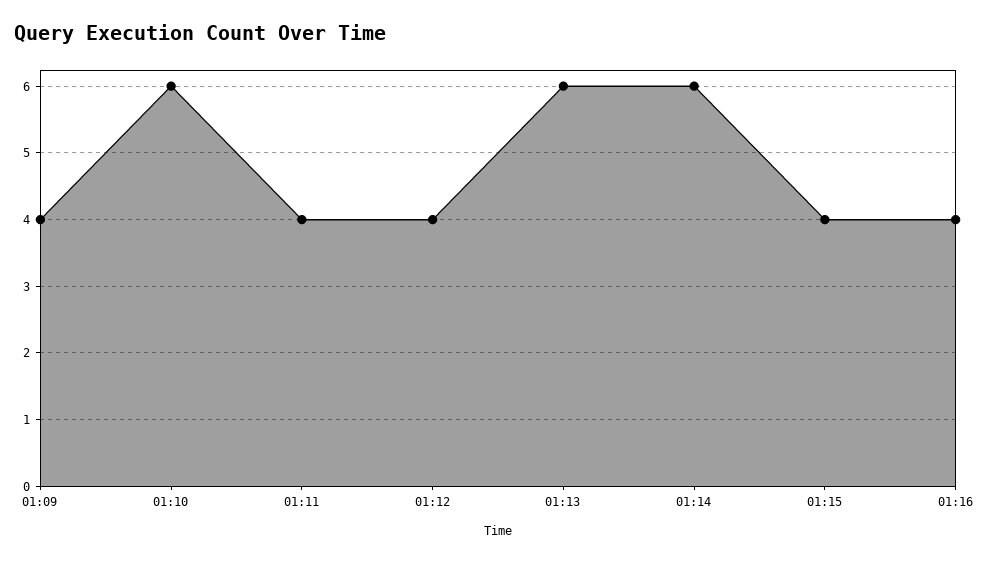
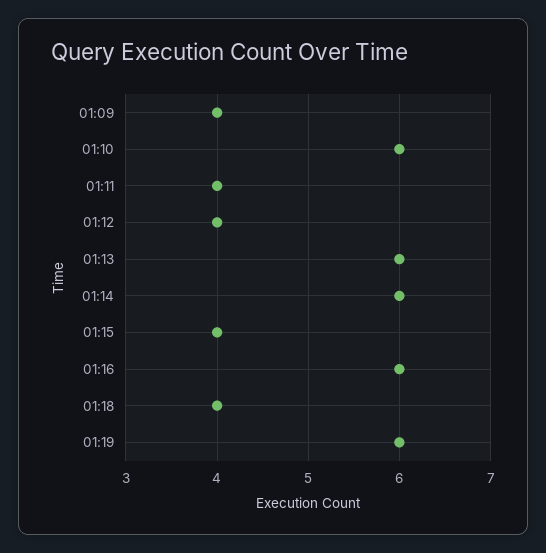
01:16: 4 -> 6
01:18: none -> 4
01:19: none -> 6

